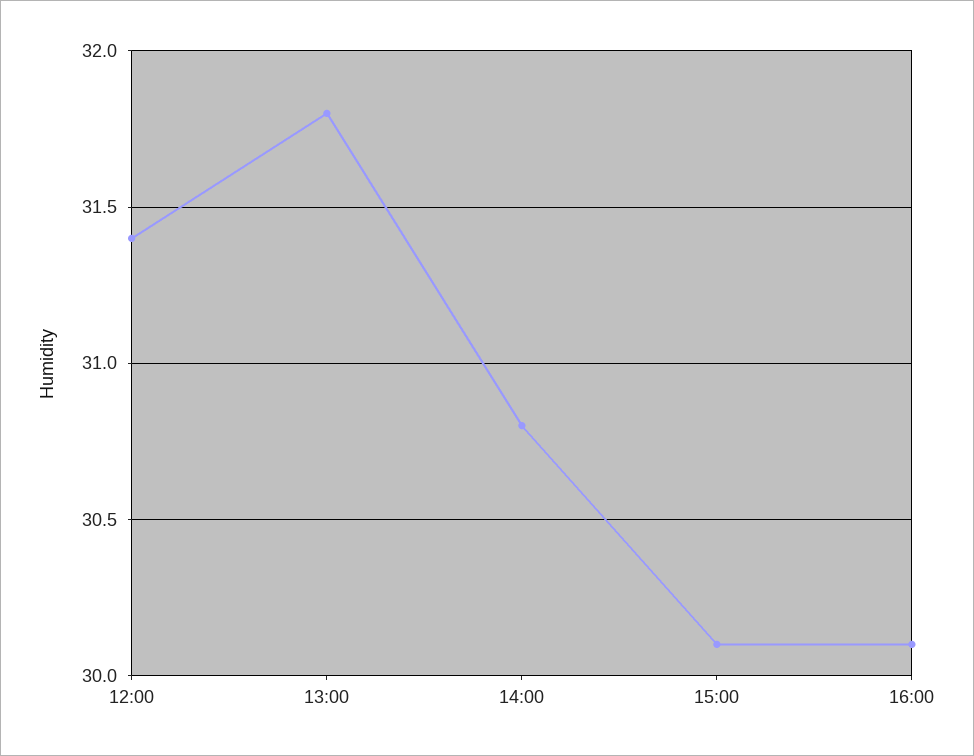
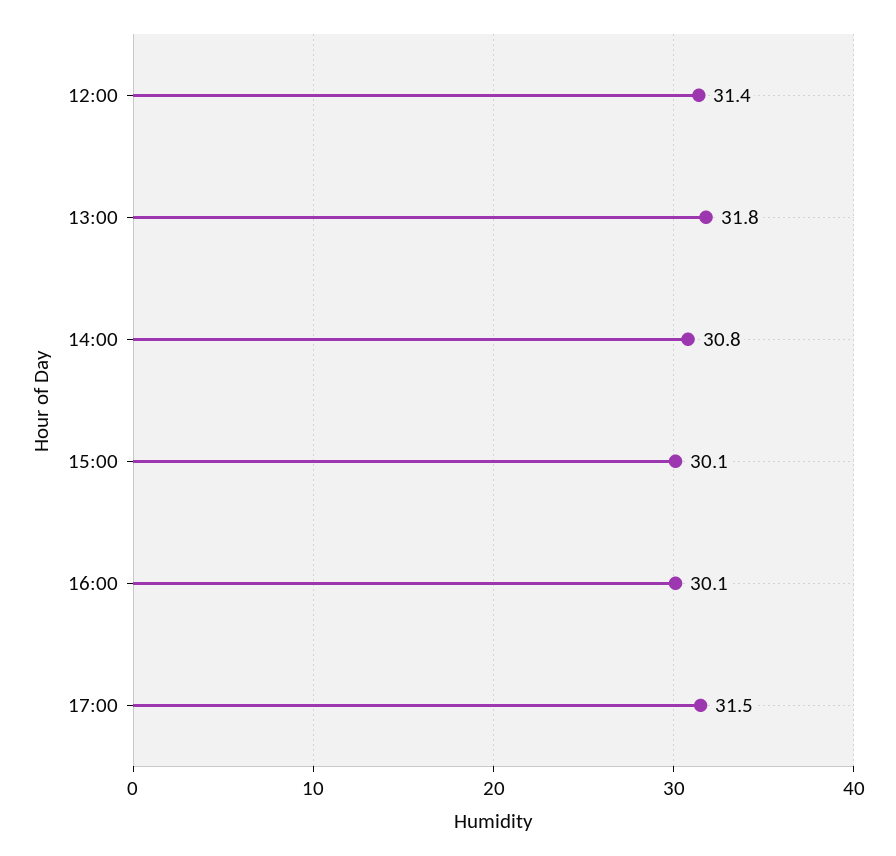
17:00: none -> 31.5

